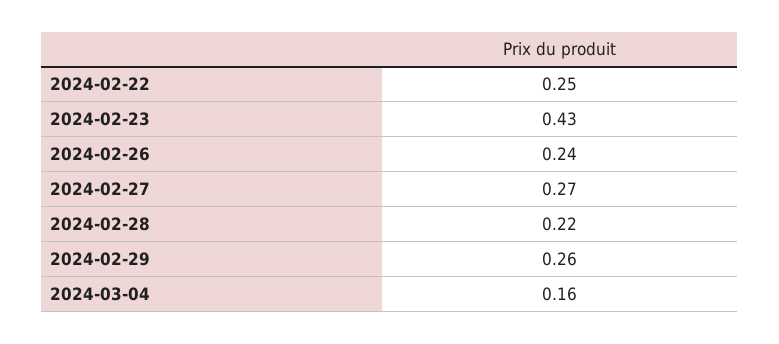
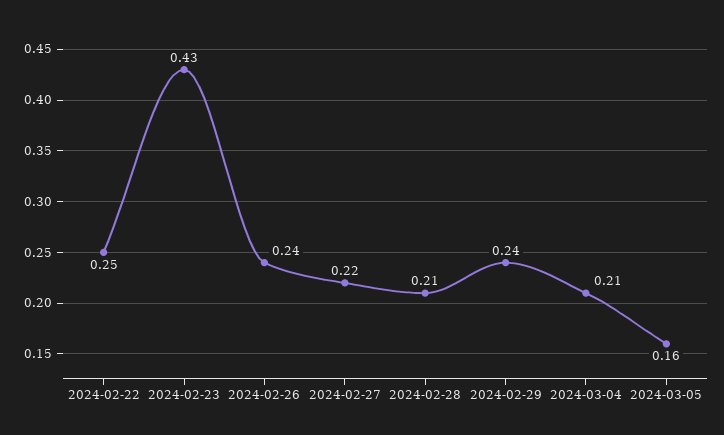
2024-02-27: 0.27 -> 0.22
2024-02-28: 0.22 -> 0.21
2024-02-29: 0.26 -> 0.24
2024-03-04: 0.16 -> 0.21
2024-03-05: none -> 0.16

